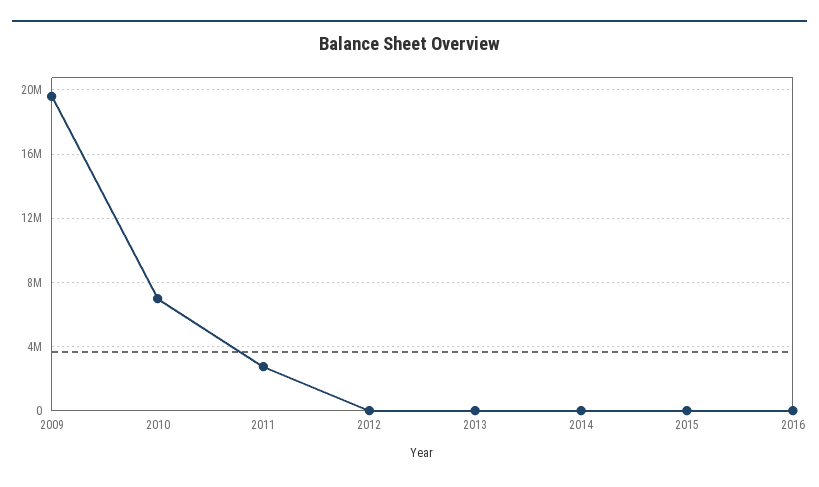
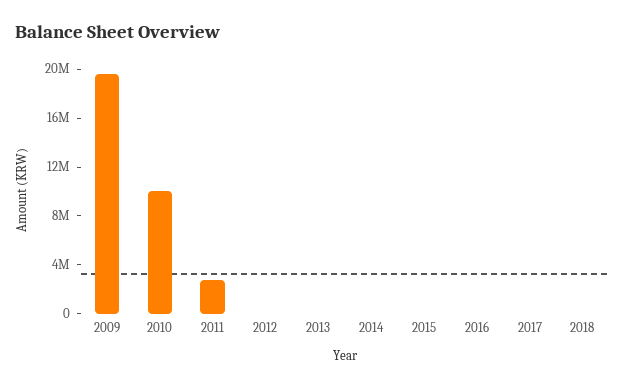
2010: 7000000 -> 10000000
2017: none -> 0
2018: none -> 0

